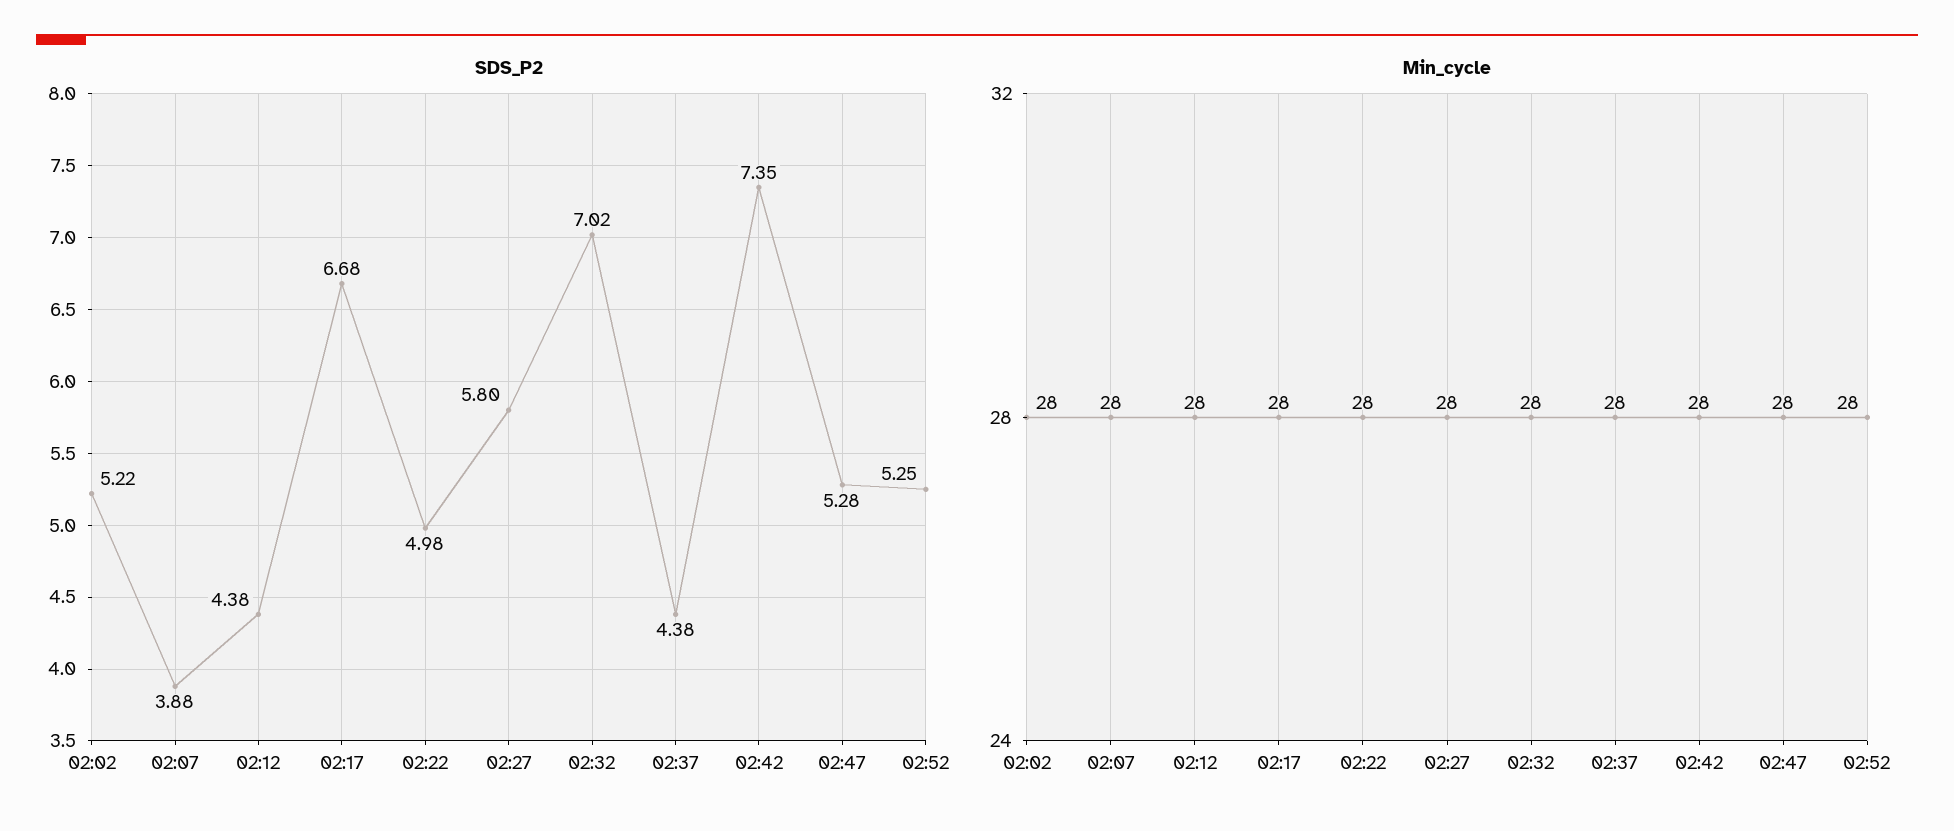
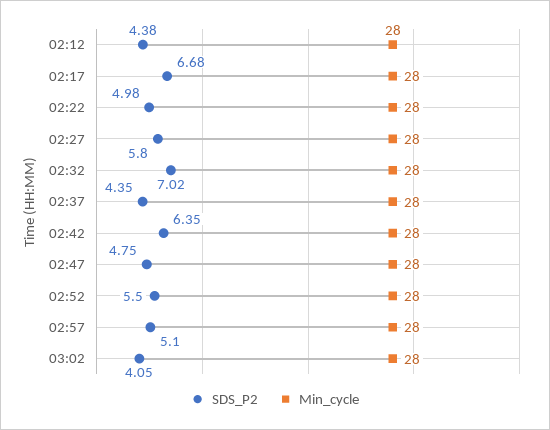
SDS_P2, 02:02: 5.22 -> none
SDS_P2, 02:07: 3.88 -> none
SDS_P2, 02:37: 4.38 -> 4.35
SDS_P2, 02:42: 7.35 -> 6.35
SDS_P2, 02:47: 5.28 -> 4.75
SDS_P2, 02:52: 5.25 -> 5.5
Min_cycle, 02:02: 28 -> none
Min_cycle, 02:07: 28 -> none
SDS_P2, 02:57: none -> 5.1
Min_cycle, 02:57: none -> 28
SDS_P2, 03:02: none -> 4.05
Min_cycle, 03:02: none -> 28

